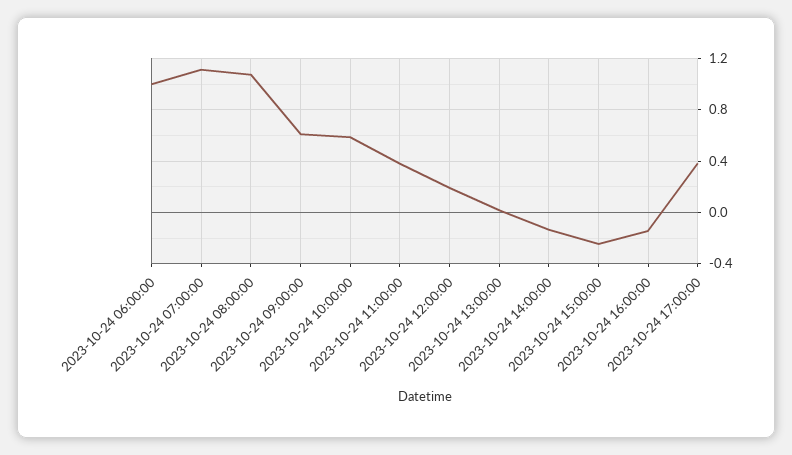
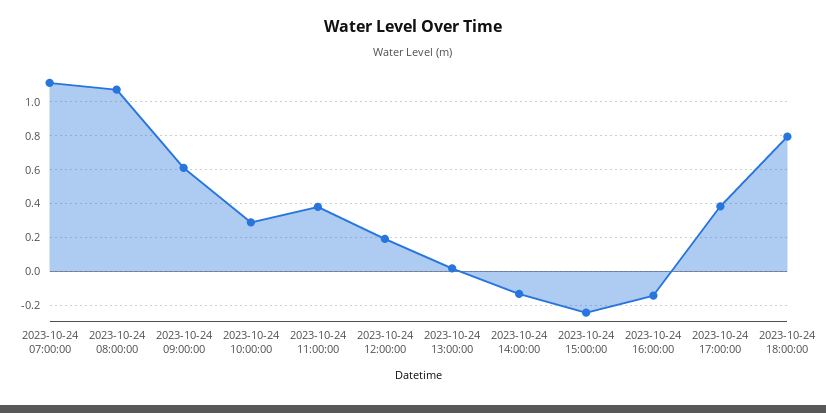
2023-10-24 06:00:00: 1 -> none
2023-10-24 10:00:00: 0.6 -> 0.3
2023-10-24 18:00:00: none -> 0.8

